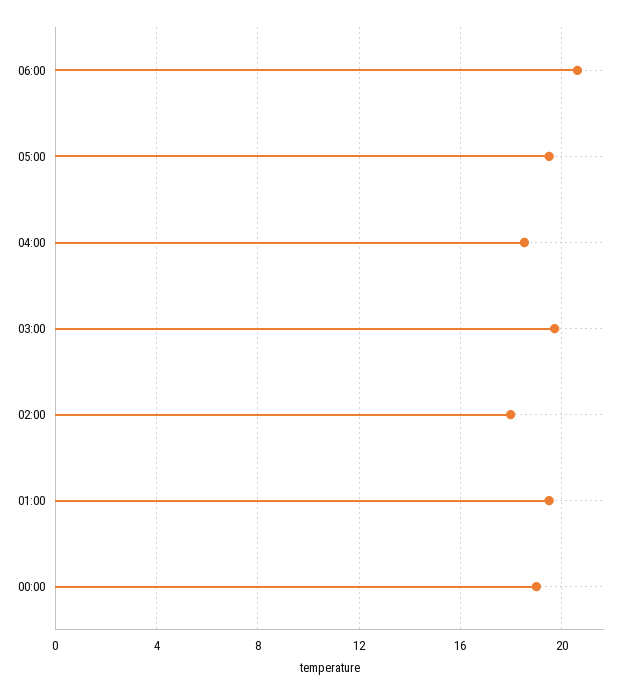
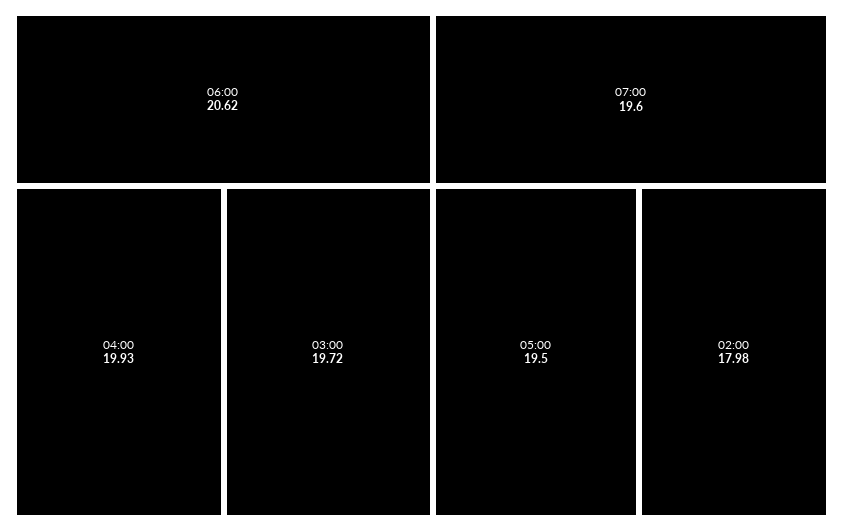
04:00: 18.5 -> 19.93
01:00: 19.5 -> none
00:00: 19 -> none
07:00: none -> 19.6

